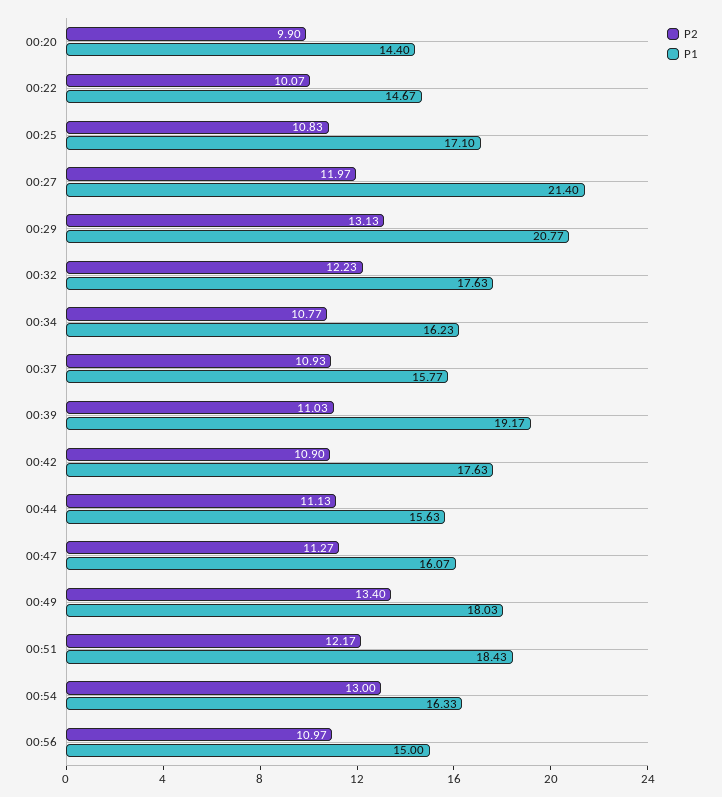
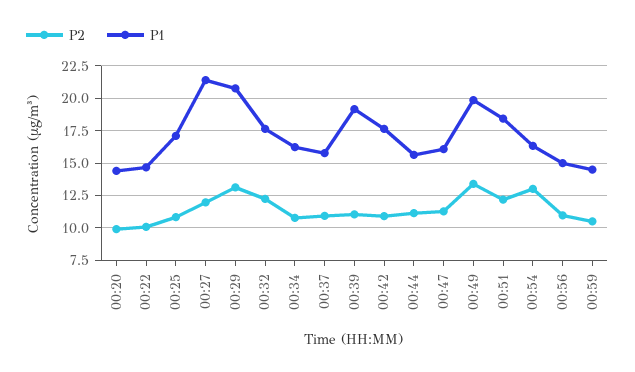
P1, 00:49: 18.03 -> 20
P2, 00:59: none -> 10.5
P1, 00:59: none -> 14.5

